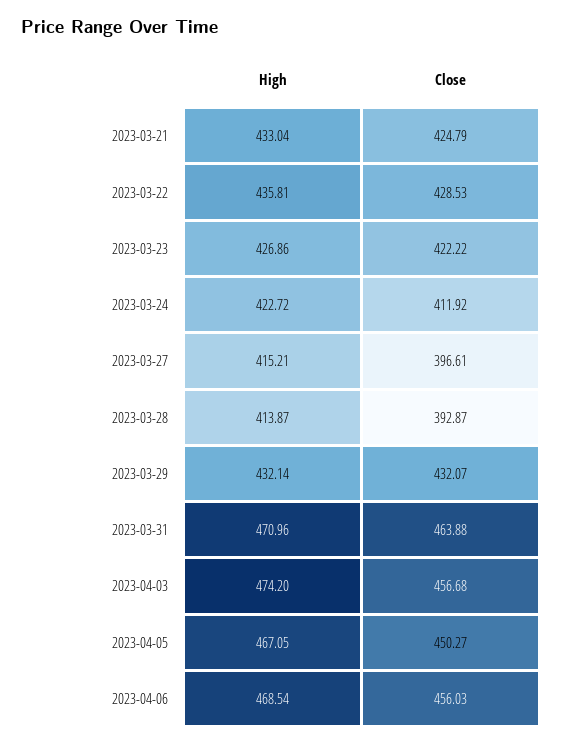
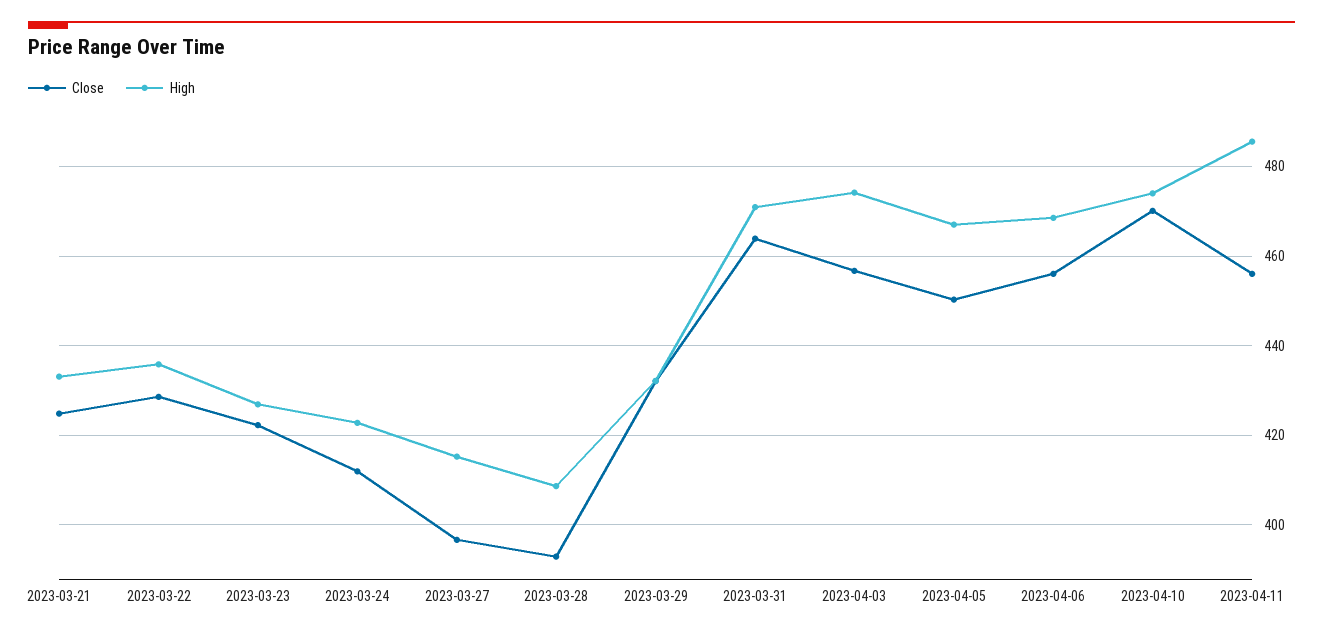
High, 2023-03-28: 413.87 -> 408
Close, 2023-04-10: none -> 470
High, 2023-04-10: none -> 474
Close, 2023-04-11: none -> 456
High, 2023-04-11: none -> 486

